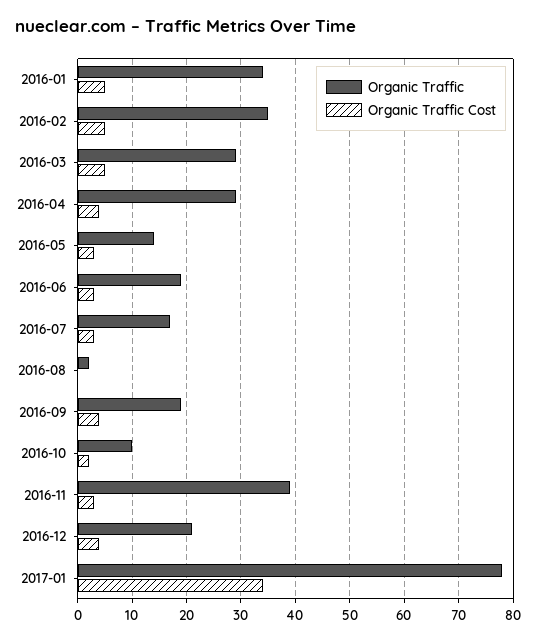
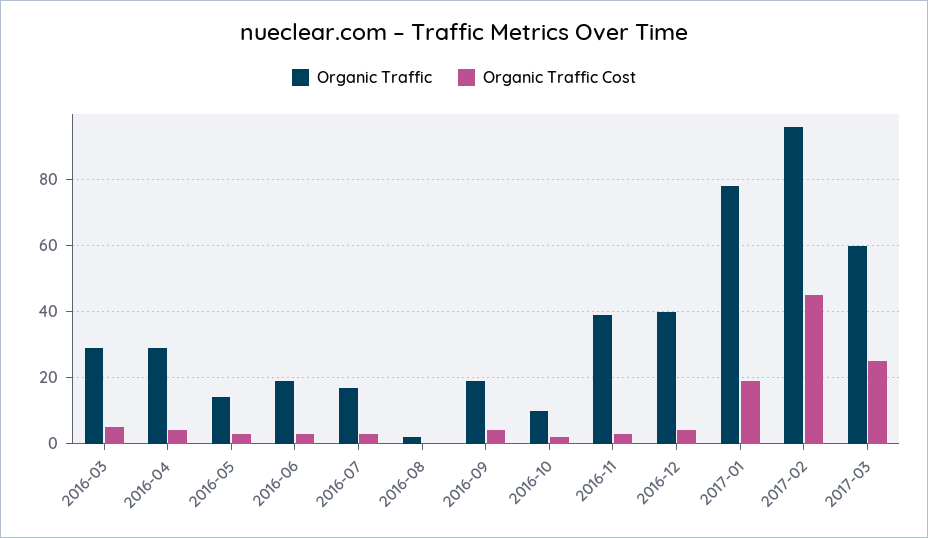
Organic Traffic, 2016-01: 35 -> none
Organic Traffic Cost, 2016-01: 5 -> none
Organic Traffic, 2016-02: 35 -> none
Organic Traffic Cost, 2016-02: 5 -> none
Organic Traffic, 2016-12: 20 -> 40
Organic Traffic Cost, 2017-01: 35 -> 20
Organic Traffic, 2017-02: none -> 95
Organic Traffic Cost, 2017-02: none -> 45
Organic Traffic, 2017-03: none -> 60
Organic Traffic Cost, 2017-03: none -> 25

